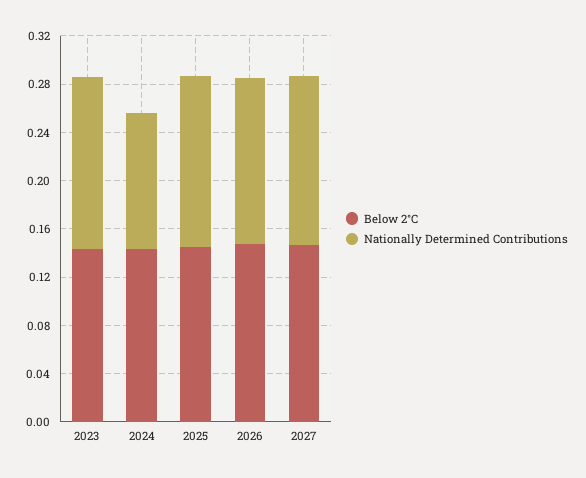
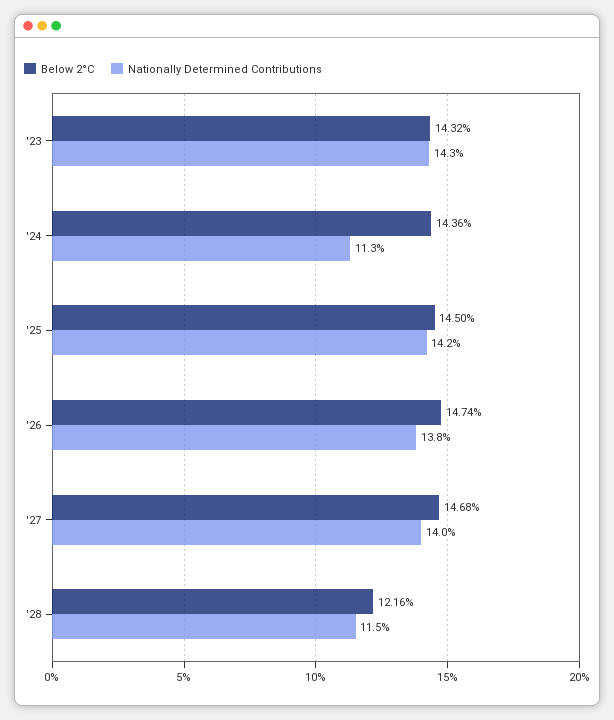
Below 2°C, '28: none -> 0.1216
Nationally Determined Contributions, '28: none -> 0.115

